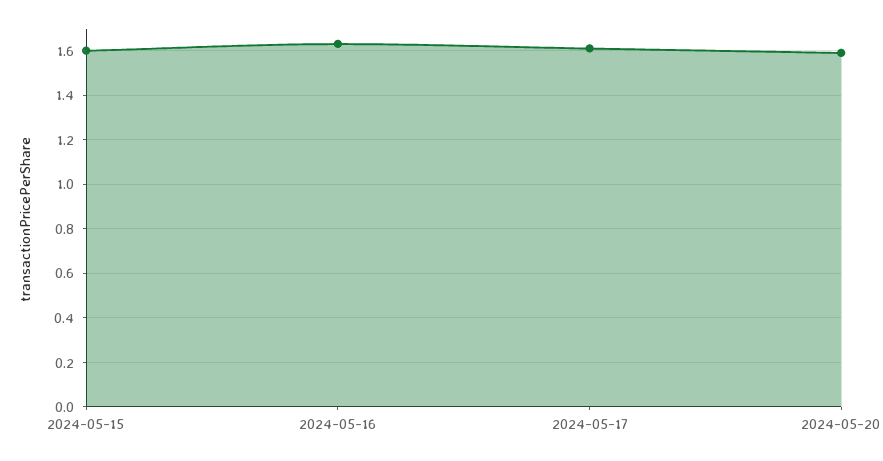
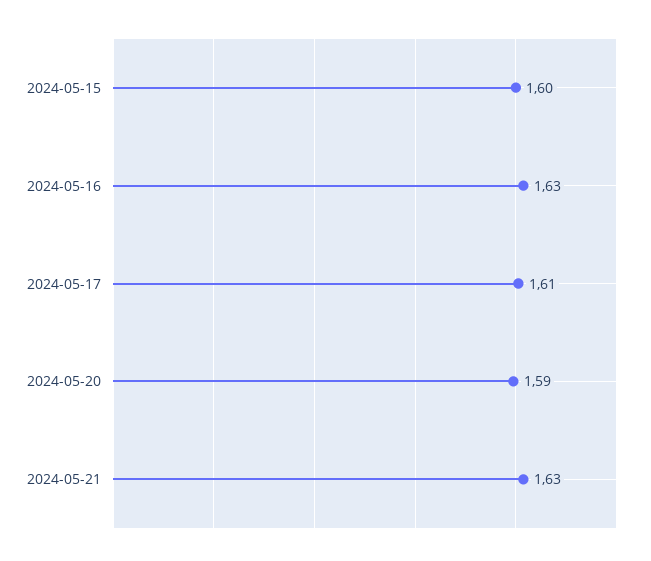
2024-05-21: none -> 1.63

